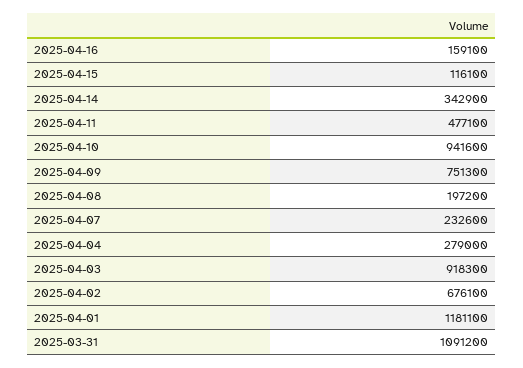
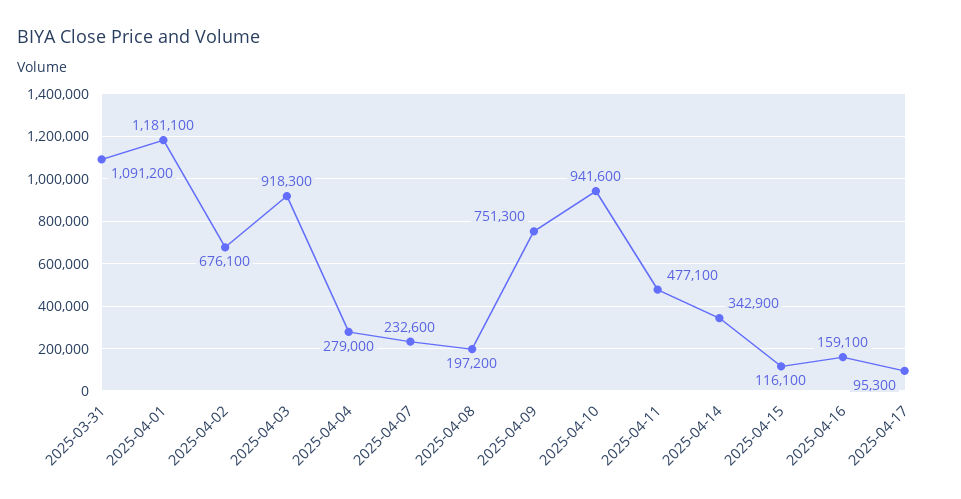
2025-04-17: none -> 95300

